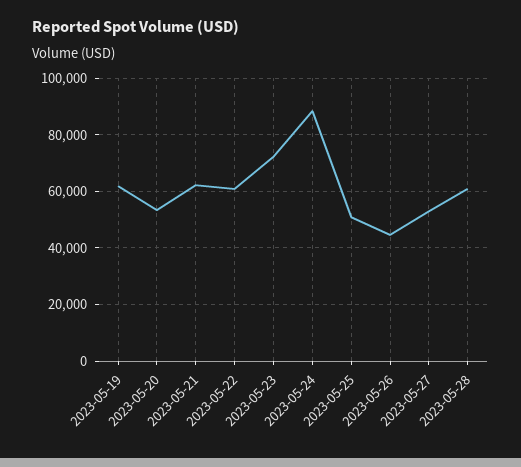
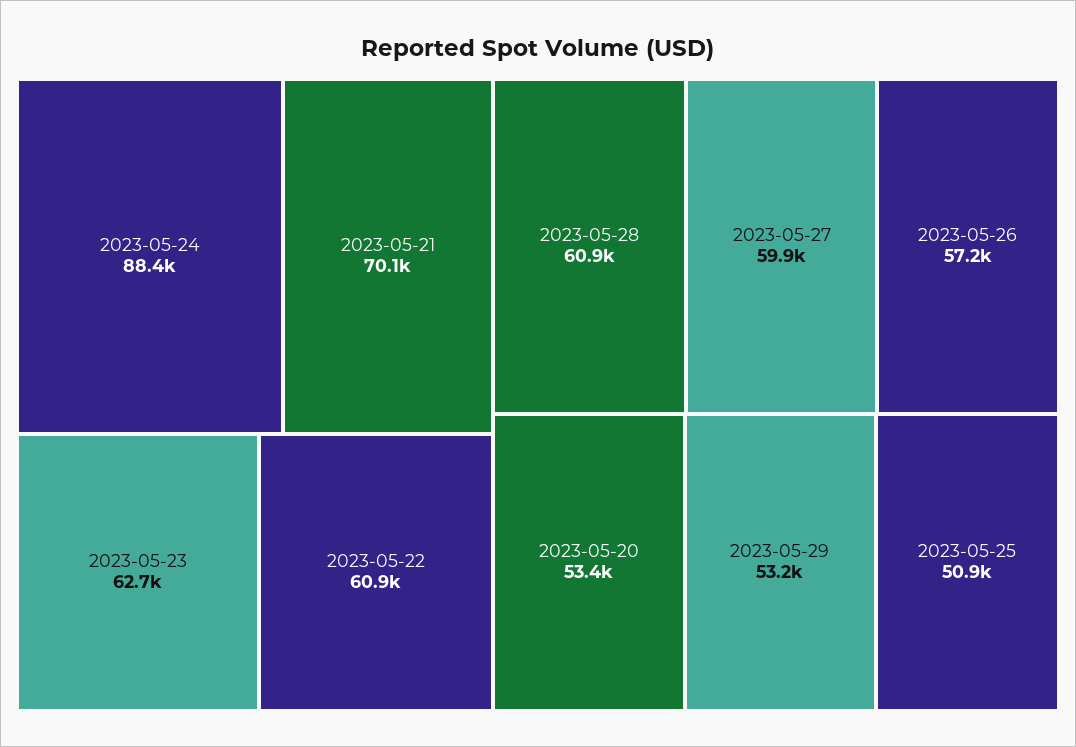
2023-05-19: 62500 -> none
2023-05-21: 62500 -> 70100
2023-05-23: 72500 -> 62700
2023-05-26: 45000 -> 57200
2023-05-27: 52500 -> 59900
2023-05-29: none -> 53200

